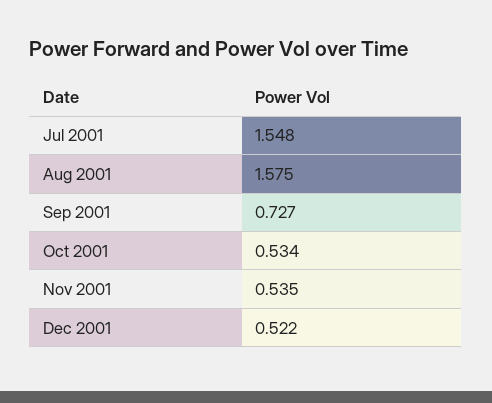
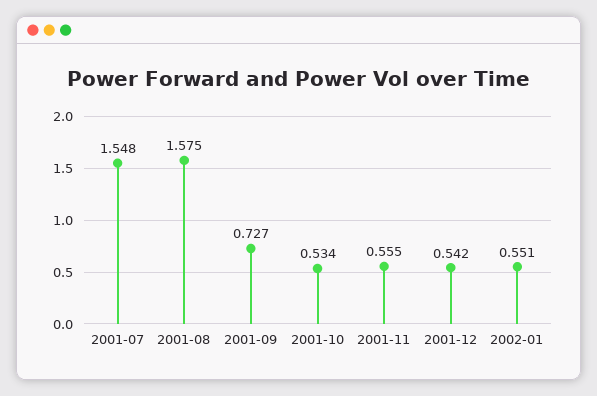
Nov 2001: 0.535 -> 0.555
Dec 2001: 0.522 -> 0.542
2002-01: none -> 0.551

